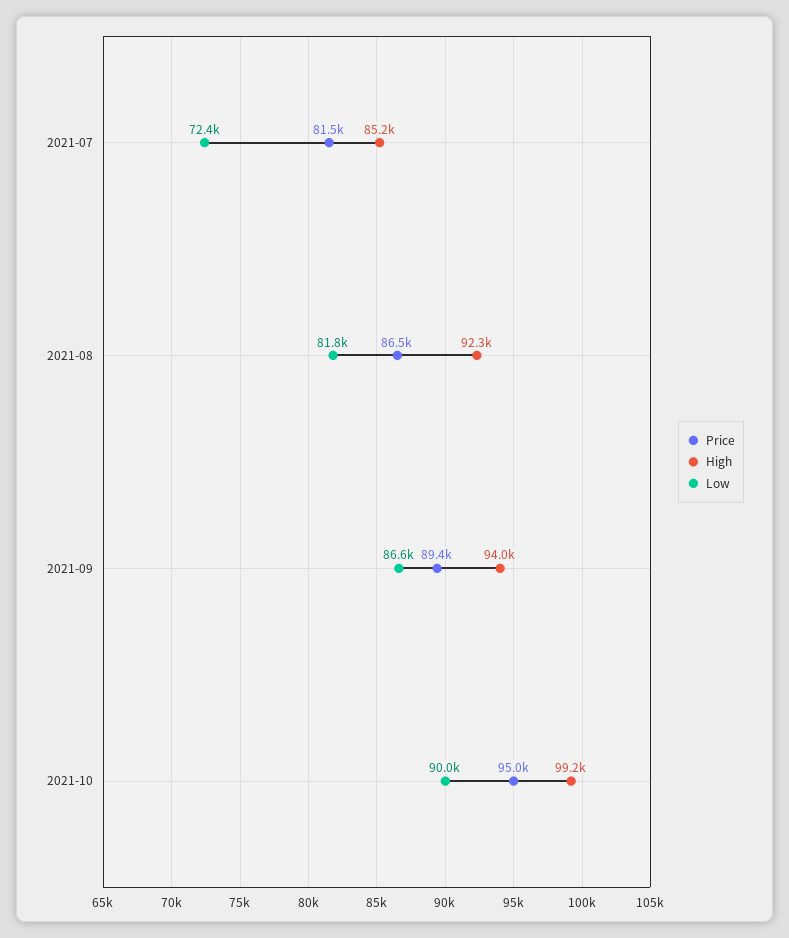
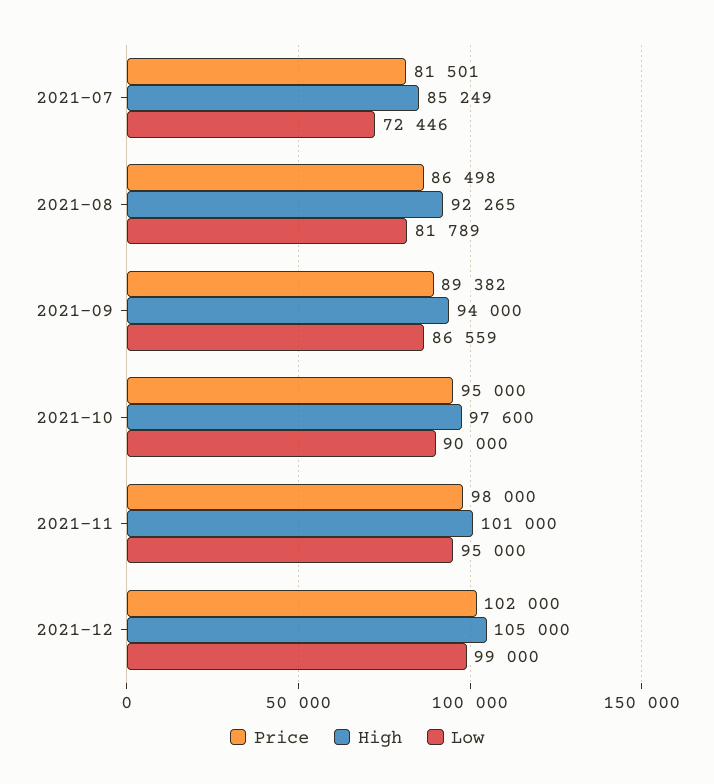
High, 2021-10: 99200 -> 97600
Price, 2021-11: none -> 98000
High, 2021-11: none -> 101000
Low, 2021-11: none -> 95000
Price, 2021-12: none -> 102000
High, 2021-12: none -> 105000
Low, 2021-12: none -> 99000

